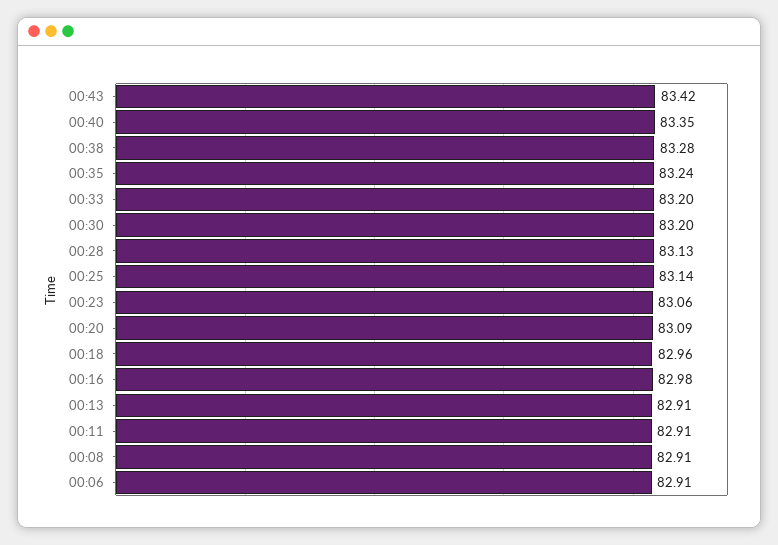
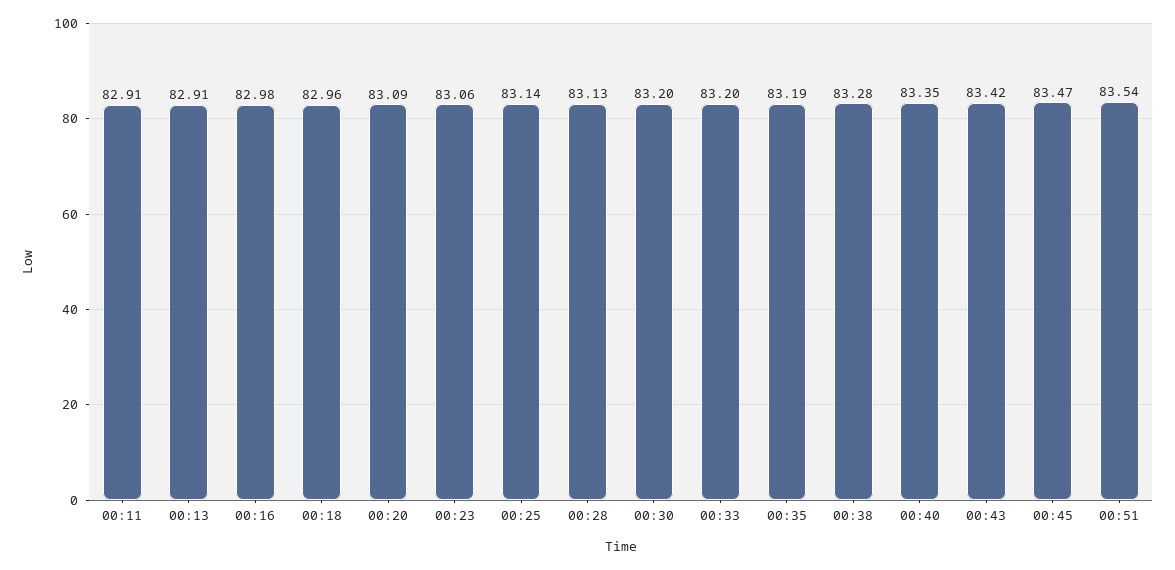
00:35: 83.24 -> 83.19
00:08: 82.91 -> none
00:06: 82.91 -> none
00:45: none -> 83.47
00:51: none -> 83.54

